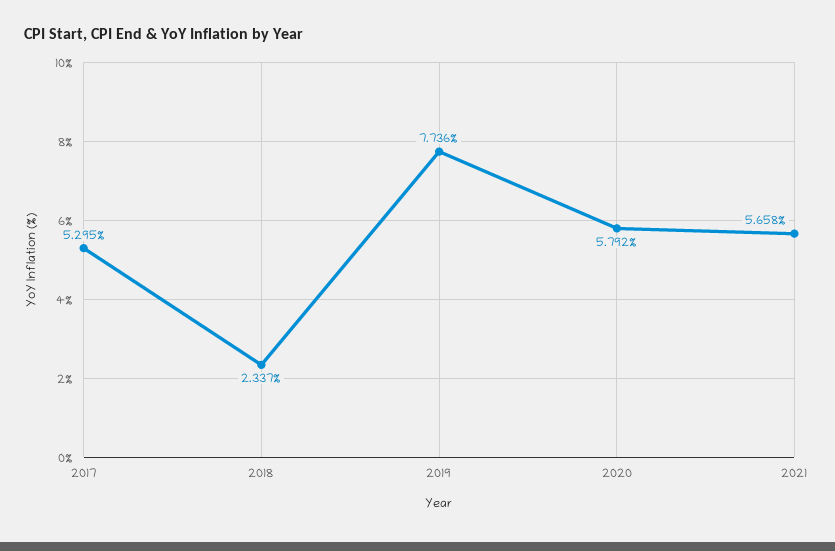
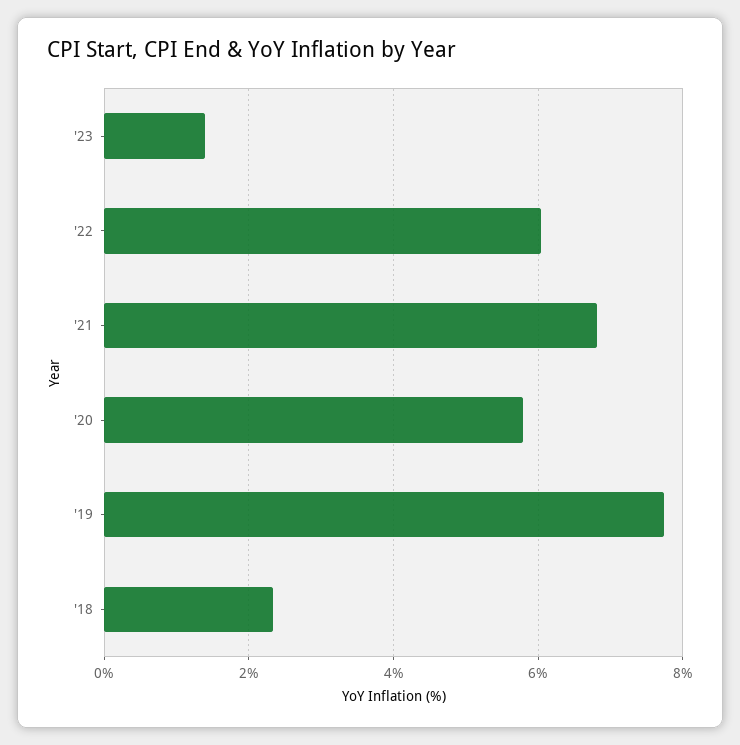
2017: 5.295 -> none
2021: 5.658 -> 6.8
'23: none -> 1.4
'22: none -> 6

